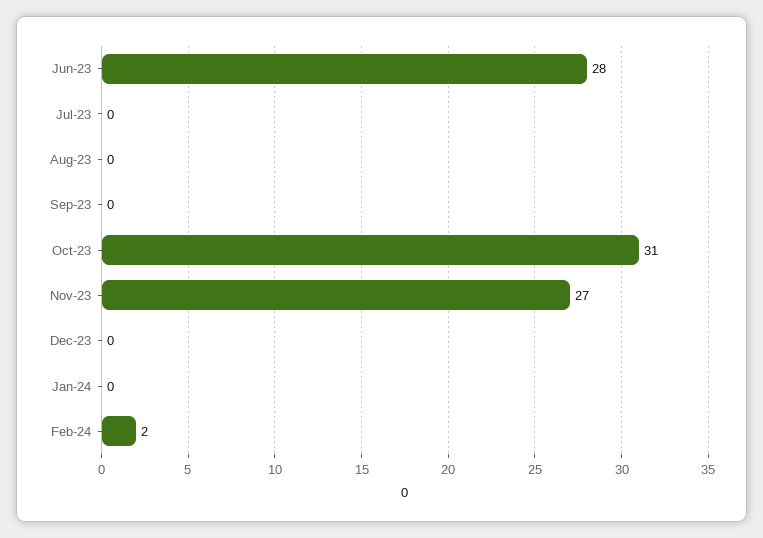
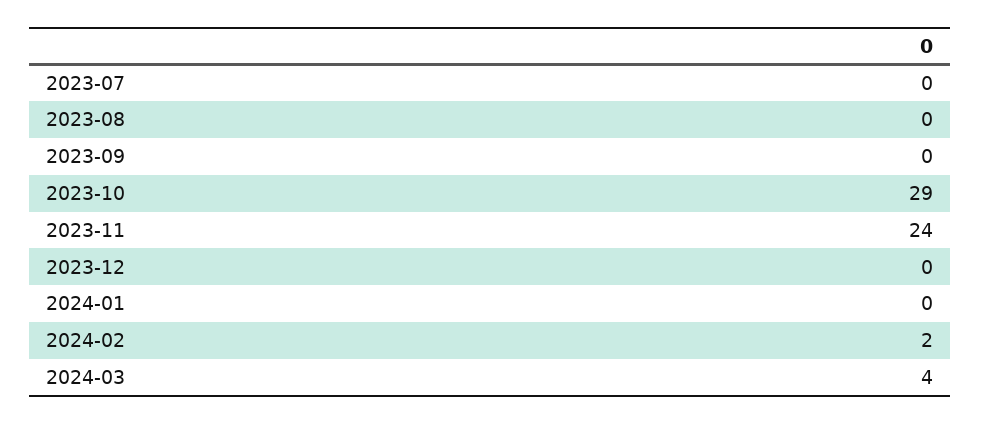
Jun-23: 28 -> none
Oct-23: 31 -> 29
Nov-23: 27 -> 24
2024-03: none -> 4

